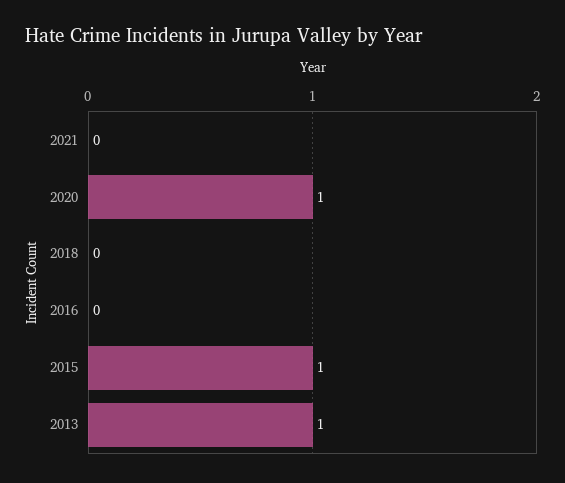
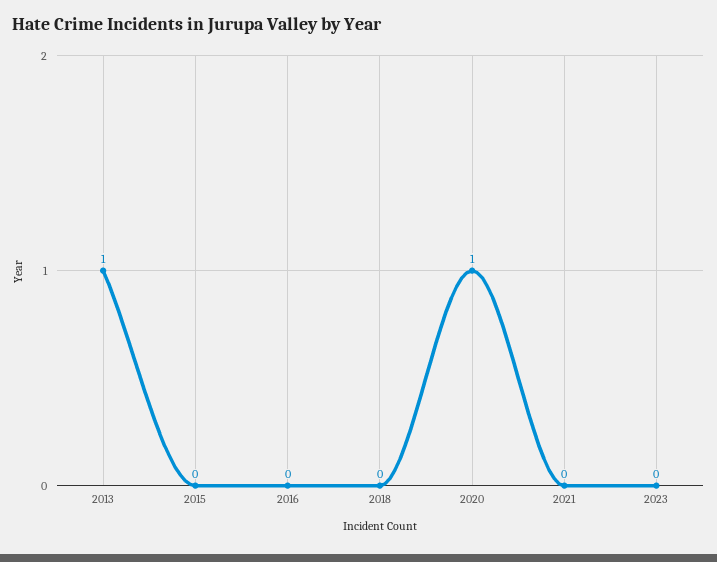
2015: 1 -> 0
2023: none -> 0

